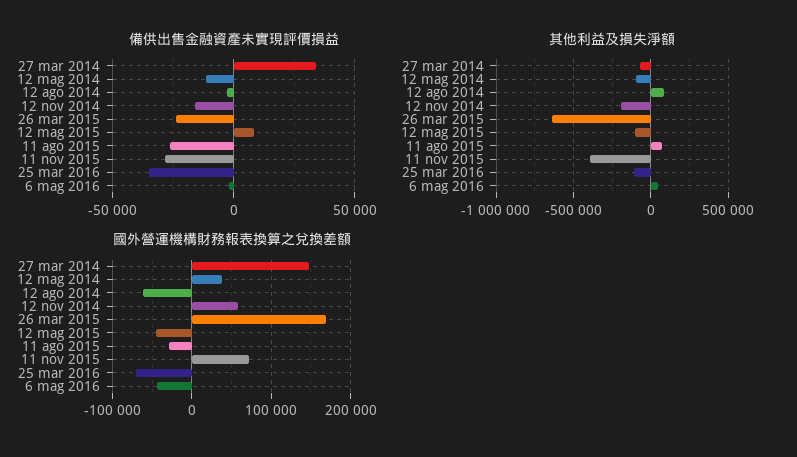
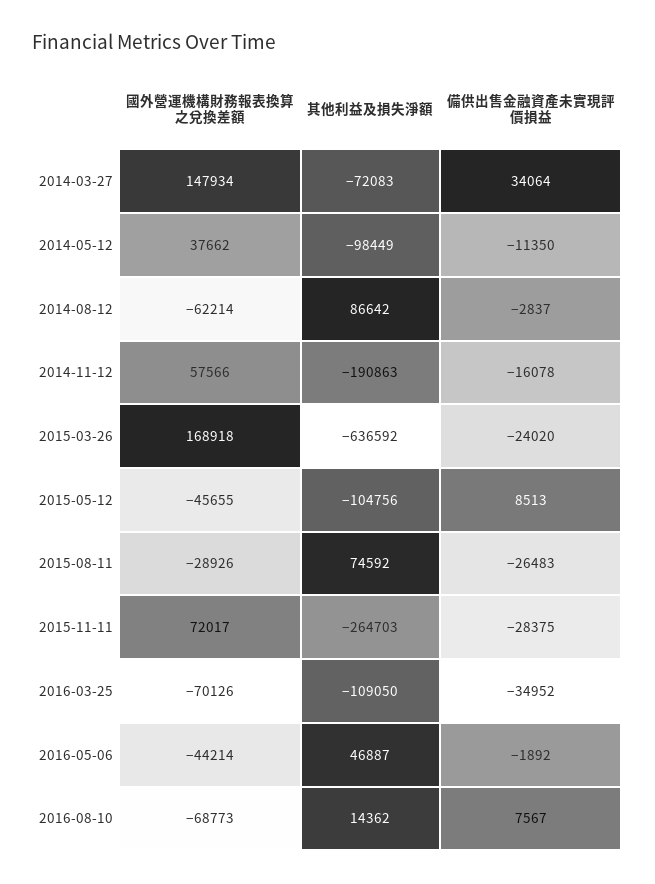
其他利益及損失淨額, 11 nov 2015: -400000 -> -264703
國外營運機構財務報表換算之兌換差額, 2016-08-10: none -> -68773
其他利益及損失淨額, 2016-08-10: none -> 14362
備供出售金融資產未實現評價損益, 2016-08-10: none -> 7567

